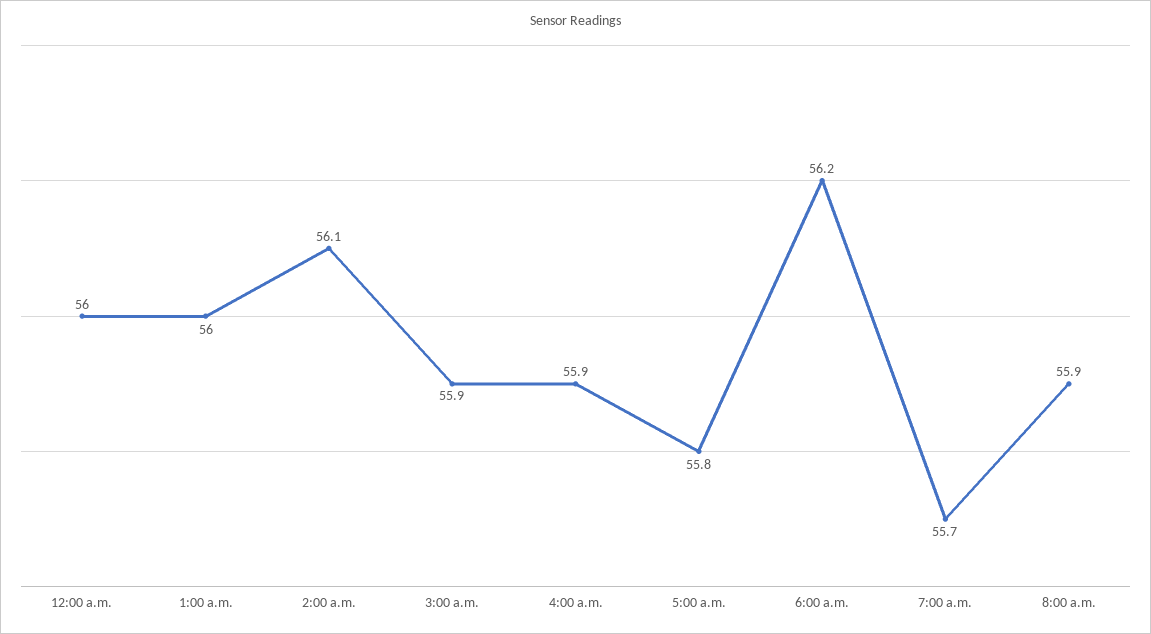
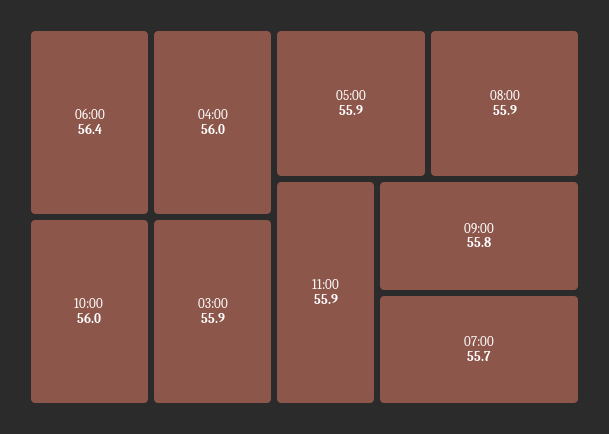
12:00 a.m.: 56 -> none
1:00 a.m.: 56 -> none
2:00 a.m.: 56.1 -> none
4:00 a.m.: 55.9 -> 56
5:00 a.m.: 55.8 -> 55.9
6:00 a.m.: 56.2 -> 56.4
10:00: none -> 56
11:00: none -> 55.9
09:00: none -> 55.8

